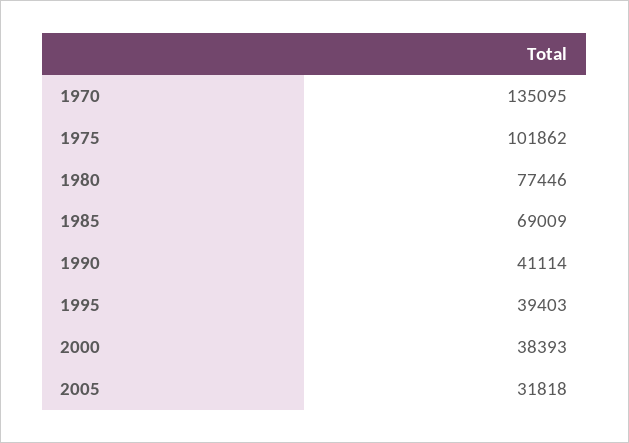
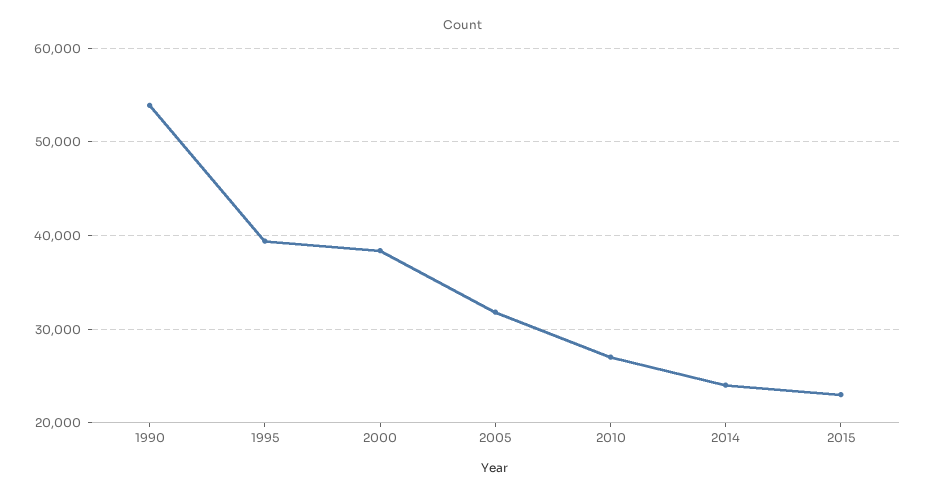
1970: 135095 -> none
1975: 101862 -> none
1980: 77446 -> none
1985: 69009 -> none
1990: 41114 -> 54000
2010: none -> 27000
2014: none -> 24000
2015: none -> 23000

